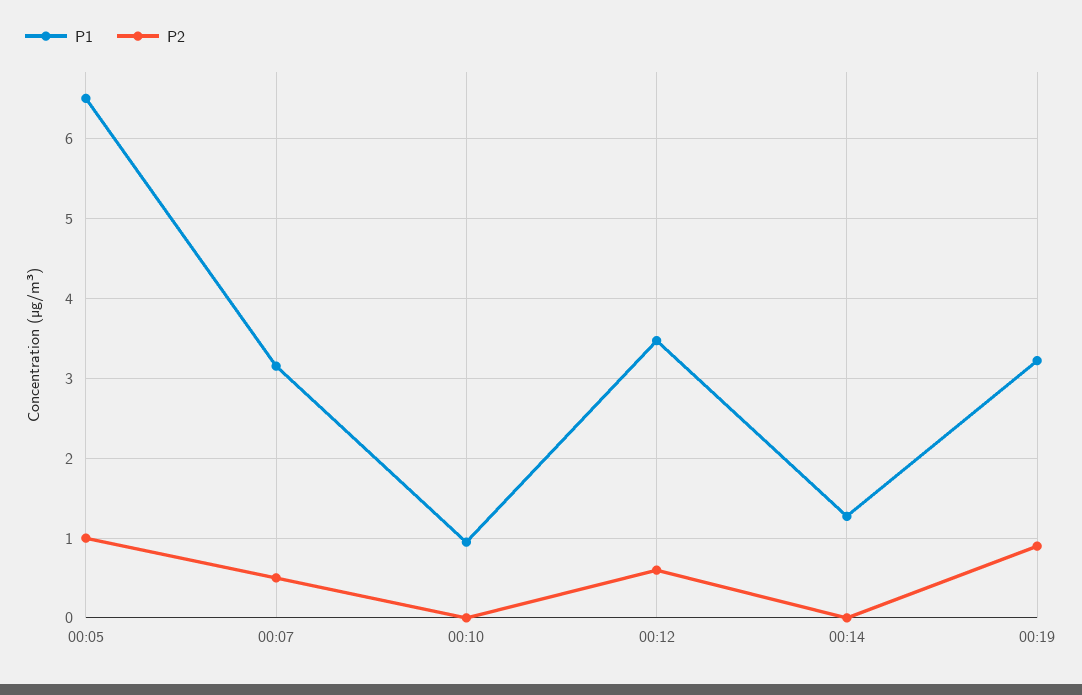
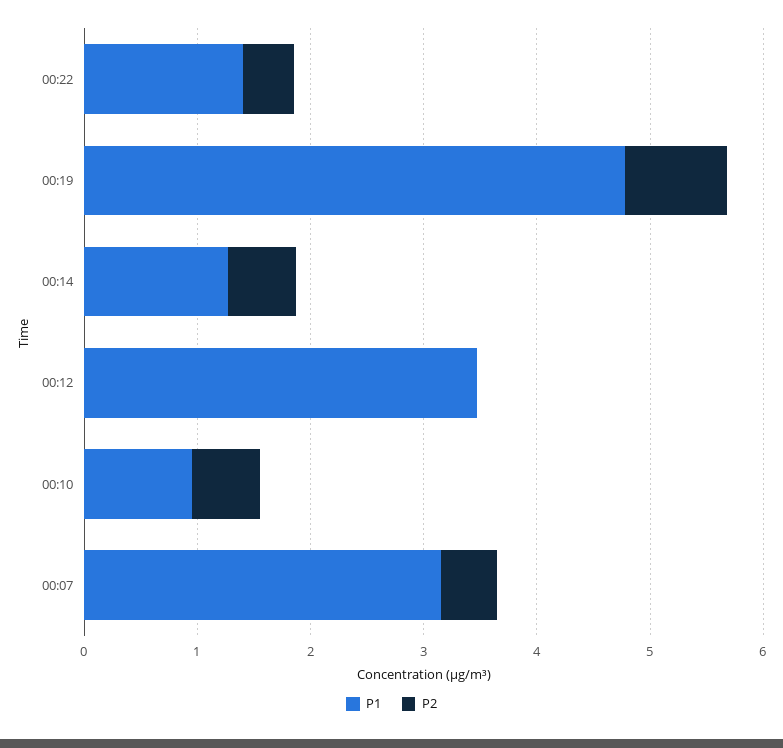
P1, 00:05: 6.5 -> none
P2, 00:05: 1 -> none
P2, 00:10: 0 -> 0.6
P2, 00:12: 0.6 -> 0
P2, 00:14: 0 -> 0.6
P1, 00:19: 3.2 -> 4.8
P1, 00:22: none -> 1.4
P2, 00:22: none -> 0.4

